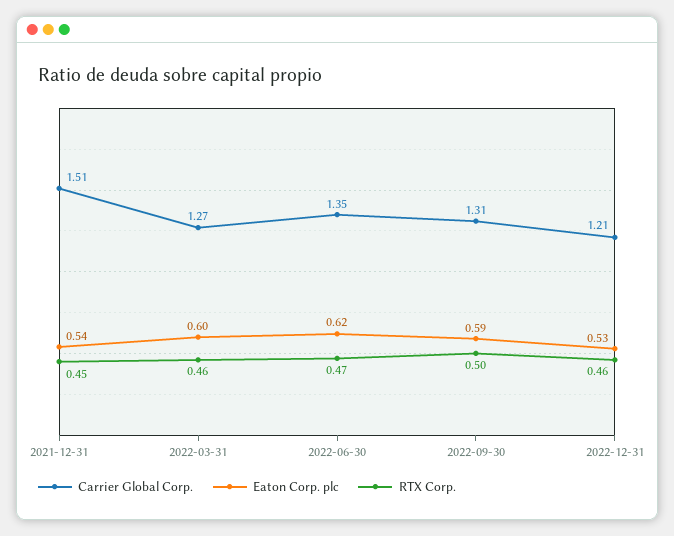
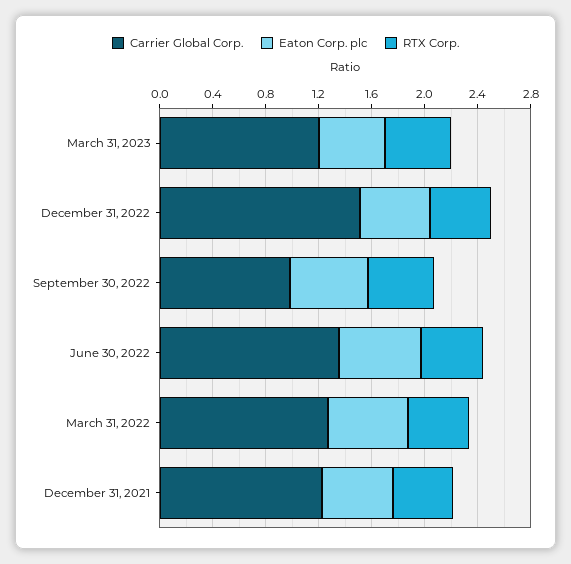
Carrier Global Corp., 2021-12-31: 1.51 -> 1.2
Carrier Global Corp., 2022-09-30: 1.31 -> 1
Carrier Global Corp., 2022-12-31: 1.21 -> 1.5
Carrier Global Corp., March 31, 2023: none -> 1.2
Eaton Corp. plc, March 31, 2023: none -> 0.5
RTX Corp., March 31, 2023: none -> 0.5

